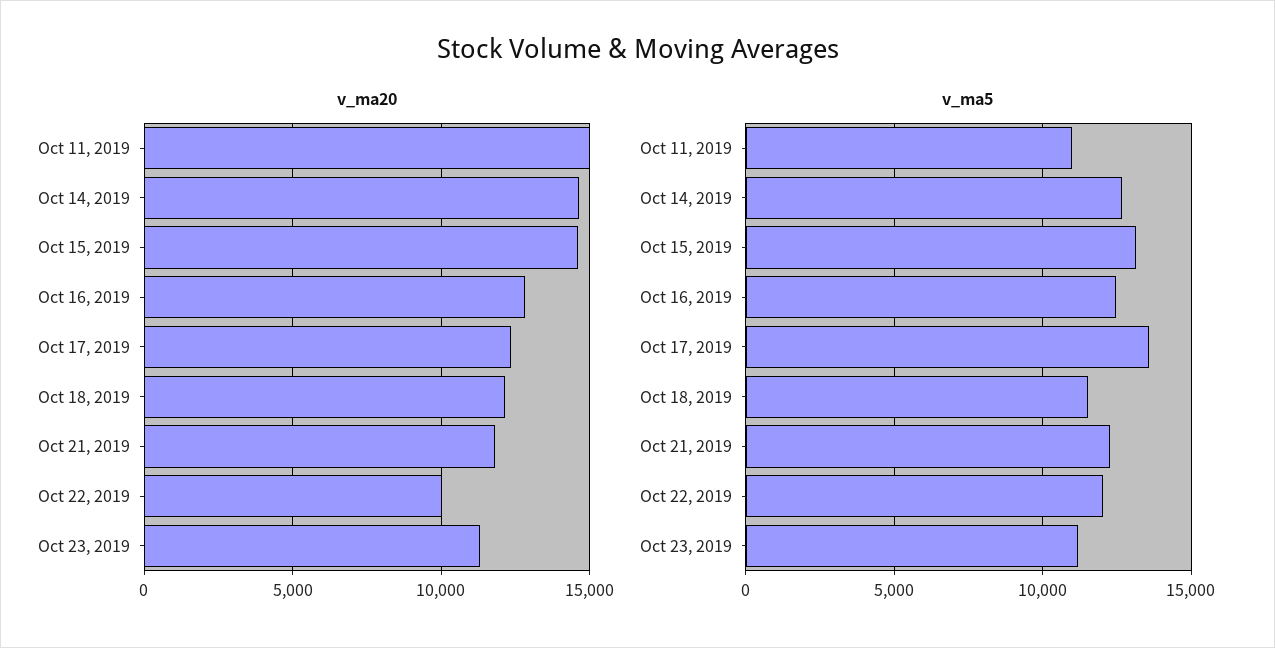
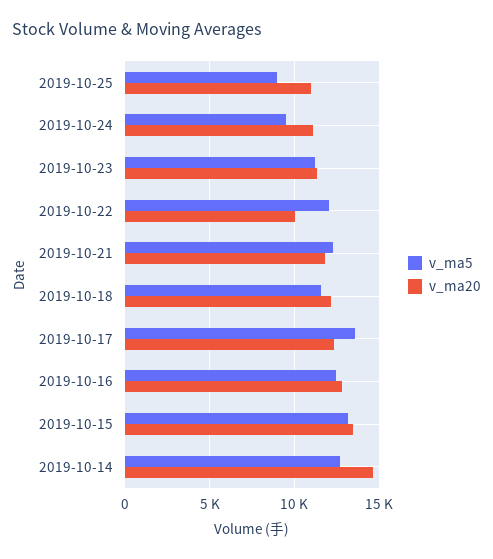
v_ma20, Oct 11, 2019: 15000 -> none
v_ma20, Oct 15, 2019: 14500 -> 13500
v_ma5, Oct 11, 2019: 11000 -> none
v_ma5, 2019-10-25: none -> 9000
v_ma20, 2019-10-25: none -> 11000
v_ma5, 2019-10-24: none -> 9500
v_ma20, 2019-10-24: none -> 11000

